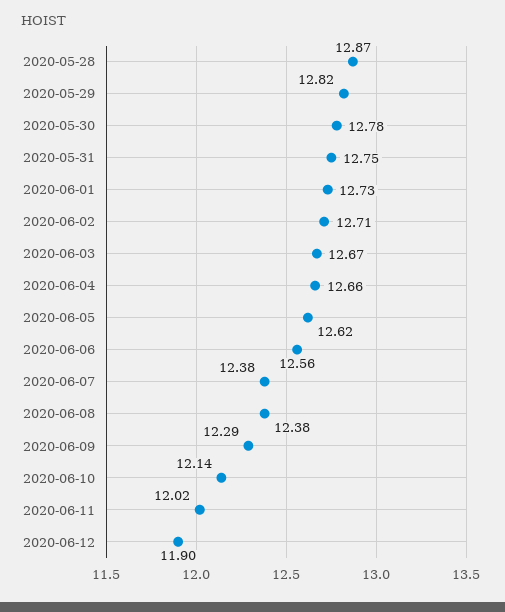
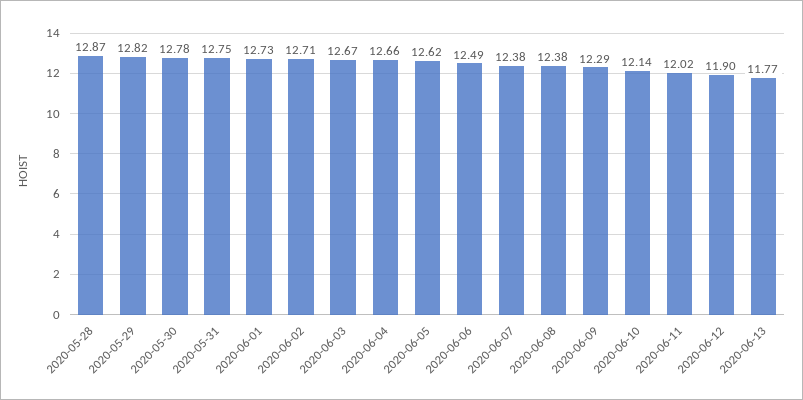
2020-06-06: 12.56 -> 12.49
2020-06-13: none -> 11.77

